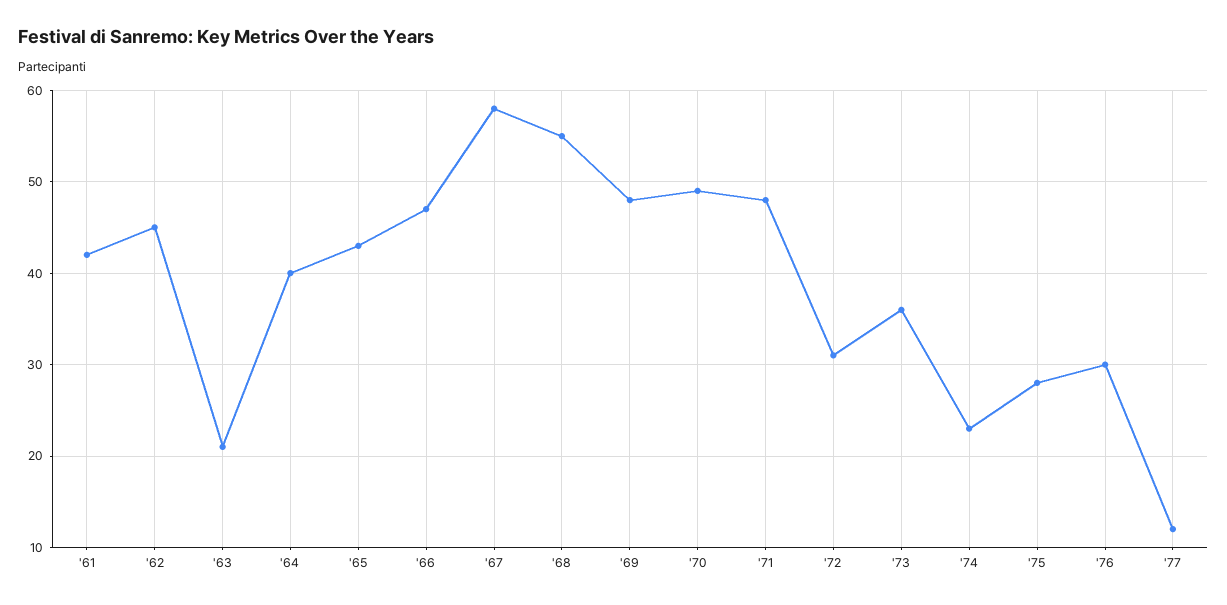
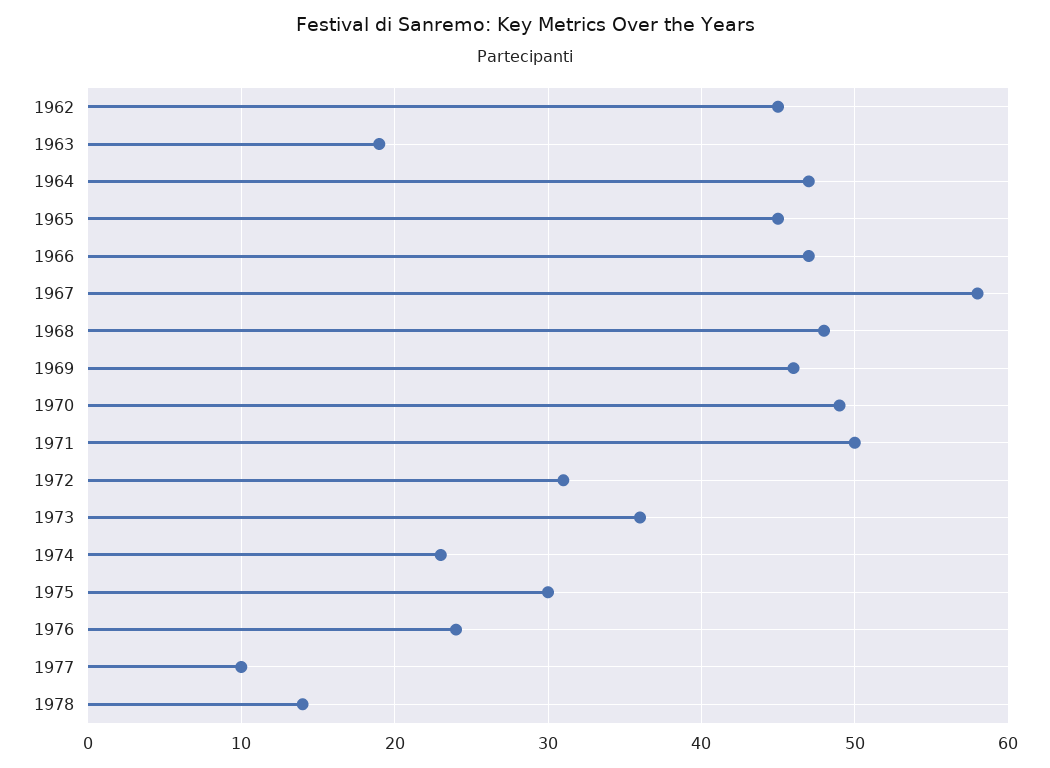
'61: 42 -> none
'63: 21 -> 19
'64: 40 -> 47
'65: 43 -> 45
'68: 55 -> 48
'69: 48 -> 46
'71: 48 -> 50
'75: 28 -> 30
'76: 30 -> 24
'77: 12 -> 10
1978: none -> 14

